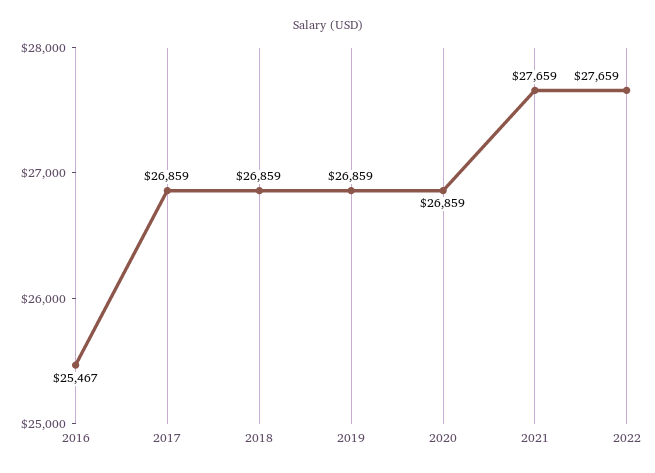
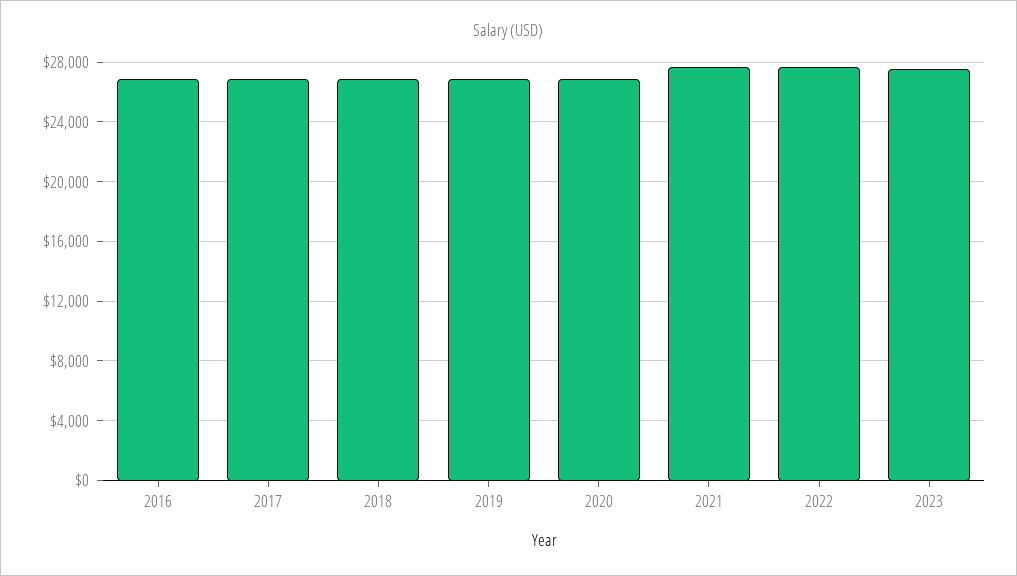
2016: 25467 -> 27000
2023: none -> 27500

